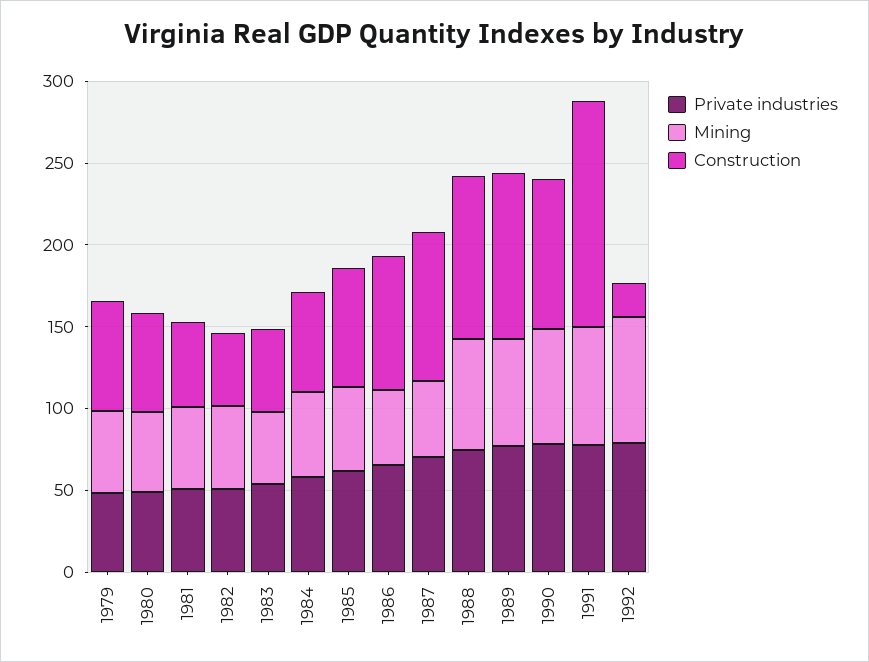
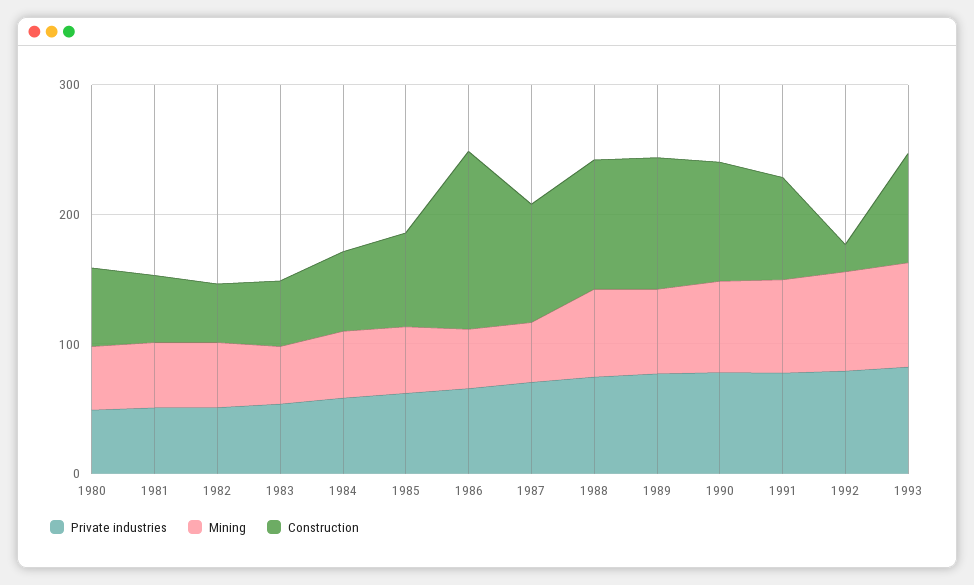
Private industries, 1979: 50 -> none
Mining, 1979: 50 -> none
Construction, 1979: 70 -> none
Construction, 1986: 80 -> 140
Construction, 1991: 140 -> 80
Private industries, 1993: none -> 80
Mining, 1993: none -> 80
Construction, 1993: none -> 80

